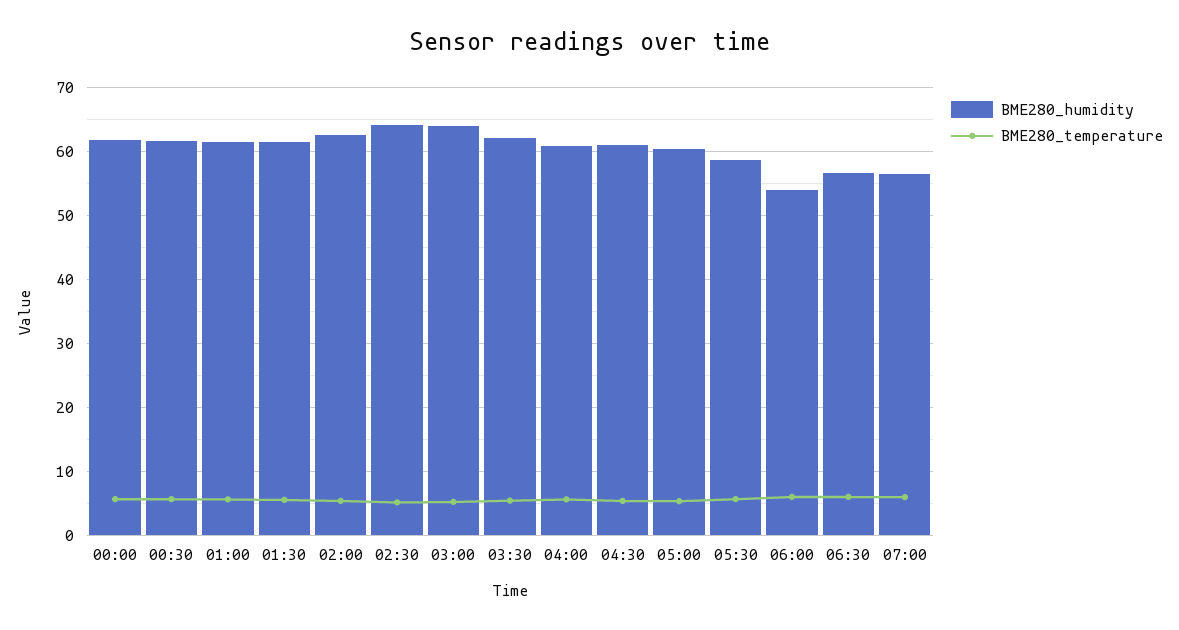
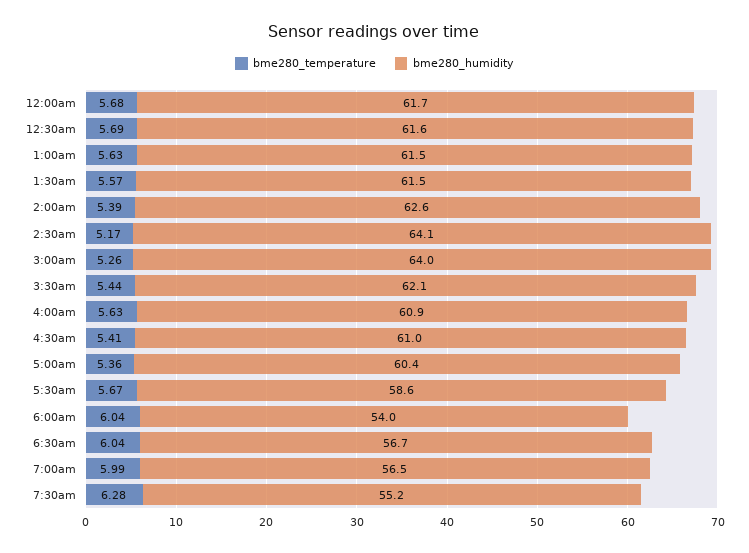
BME280_temperature, 7:30am: none -> 6.28
BME280_humidity, 7:30am: none -> 55.2

